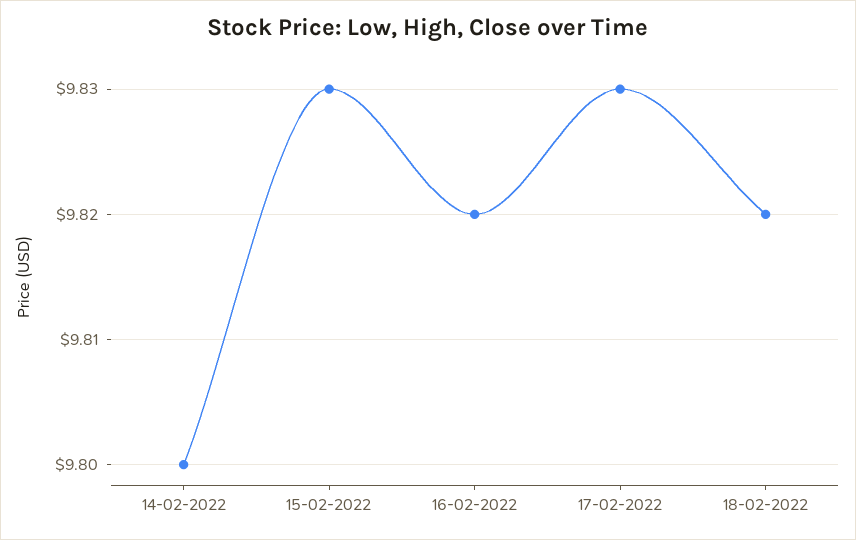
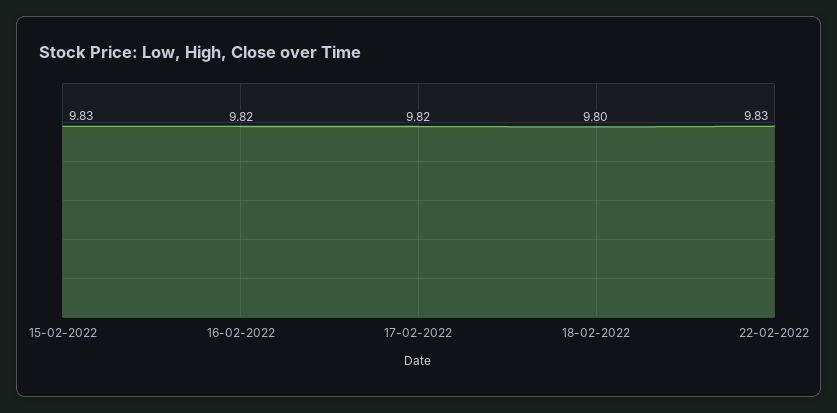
14-02-2022: 9.8 -> none
17-02-2022: 9.83 -> 9.82
18-02-2022: 9.82 -> 9.8
22-02-2022: none -> 9.83

